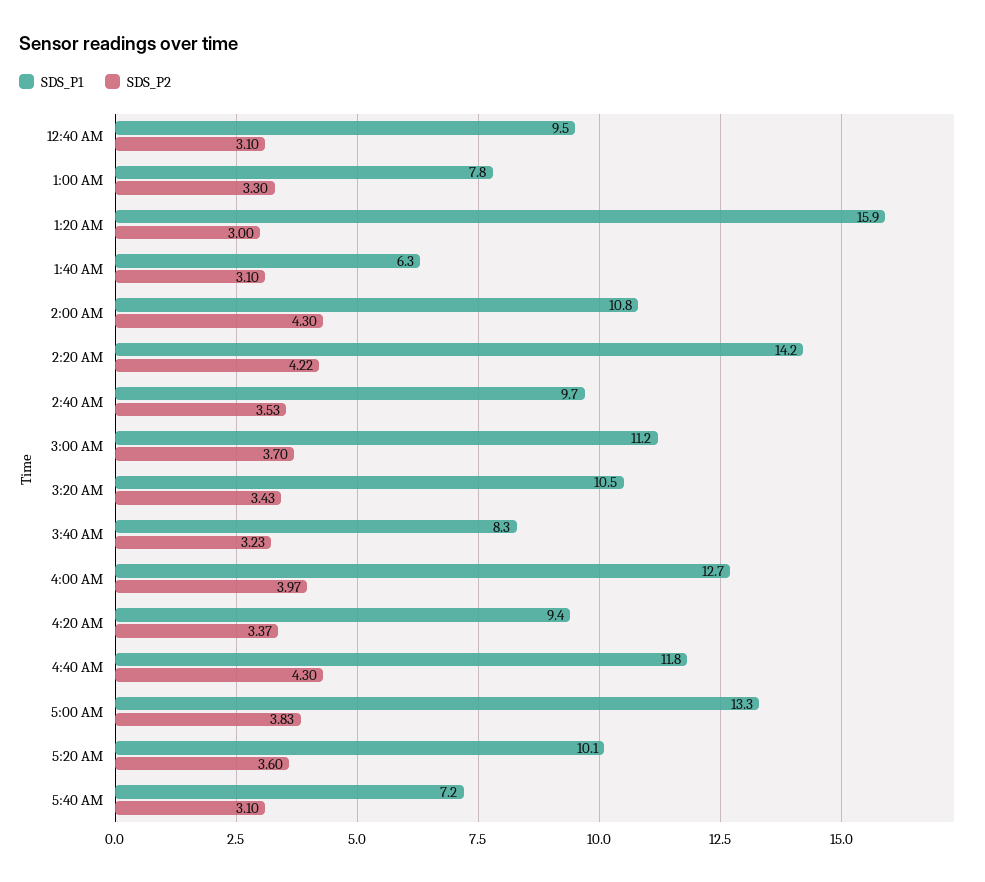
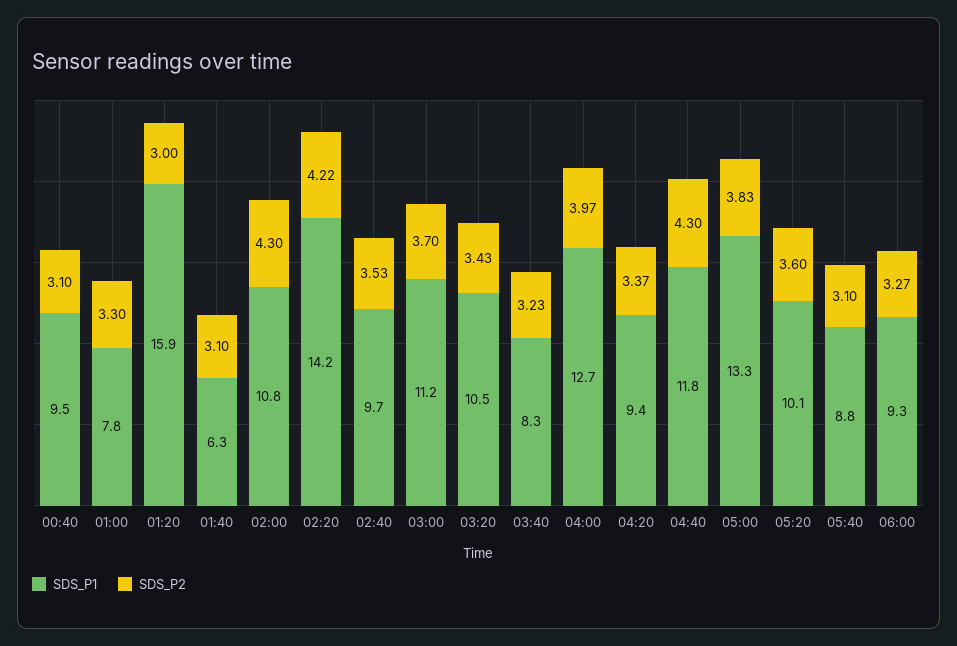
SDS_P1, 5:40 AM: 7.2 -> 8.8
SDS_P1, 06:00: none -> 9.3
SDS_P2, 06:00: none -> 3.27

